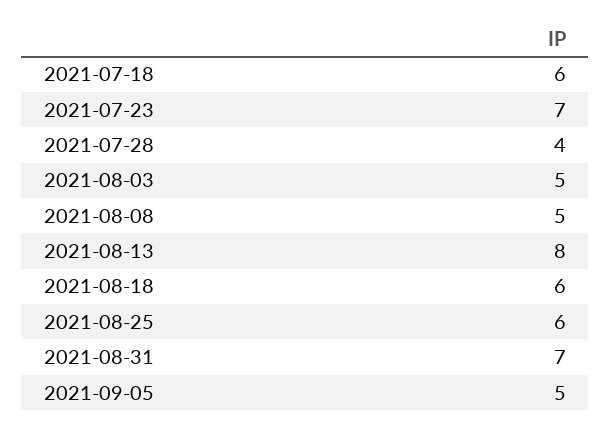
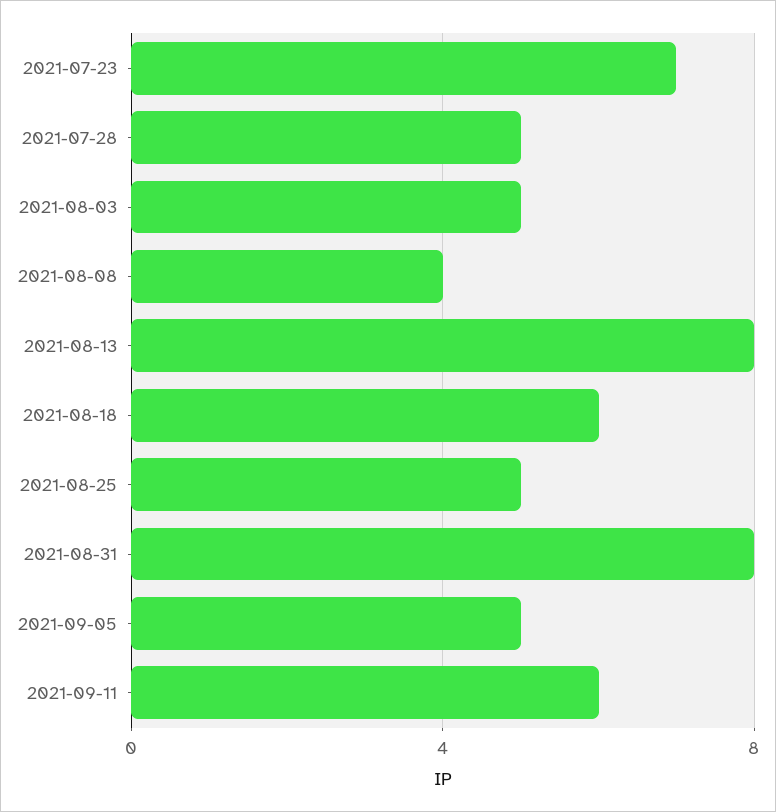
2021-07-18: 6 -> none
2021-07-28: 4 -> 5
2021-08-08: 5 -> 4
2021-08-25: 6 -> 5
2021-08-31: 7 -> 8
2021-09-11: none -> 6

